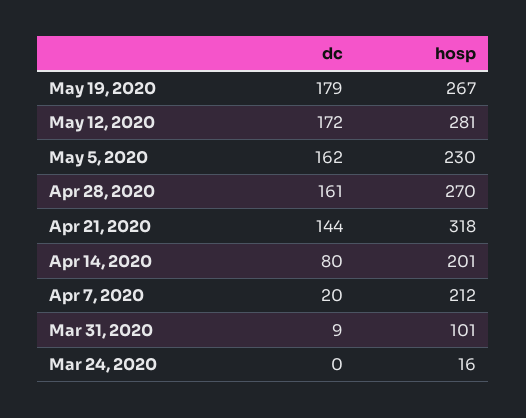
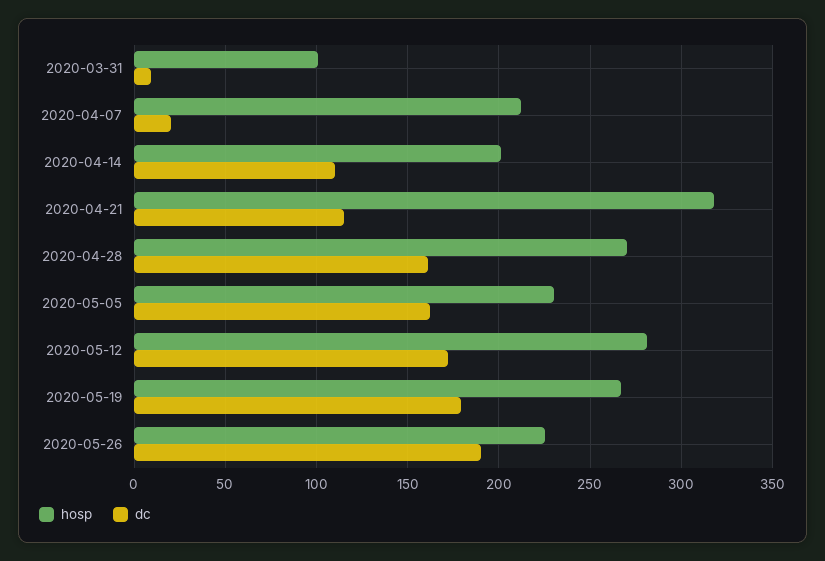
dc, Apr 21, 2020: 144 -> 115
dc, Apr 14, 2020: 80 -> 110
dc, Mar 24, 2020: 0 -> none
hosp, Mar 24, 2020: 16 -> none
hosp, 2020-05-26: none -> 225
dc, 2020-05-26: none -> 190

